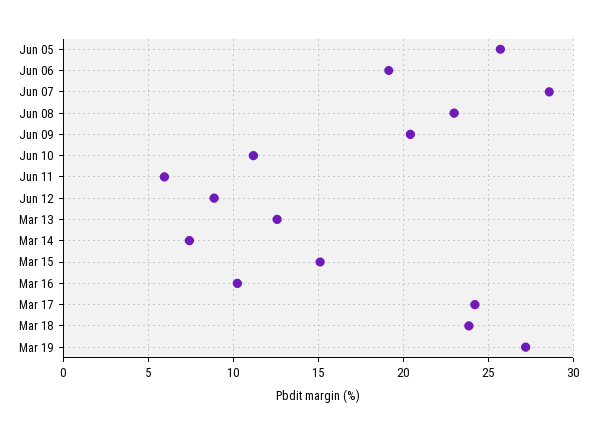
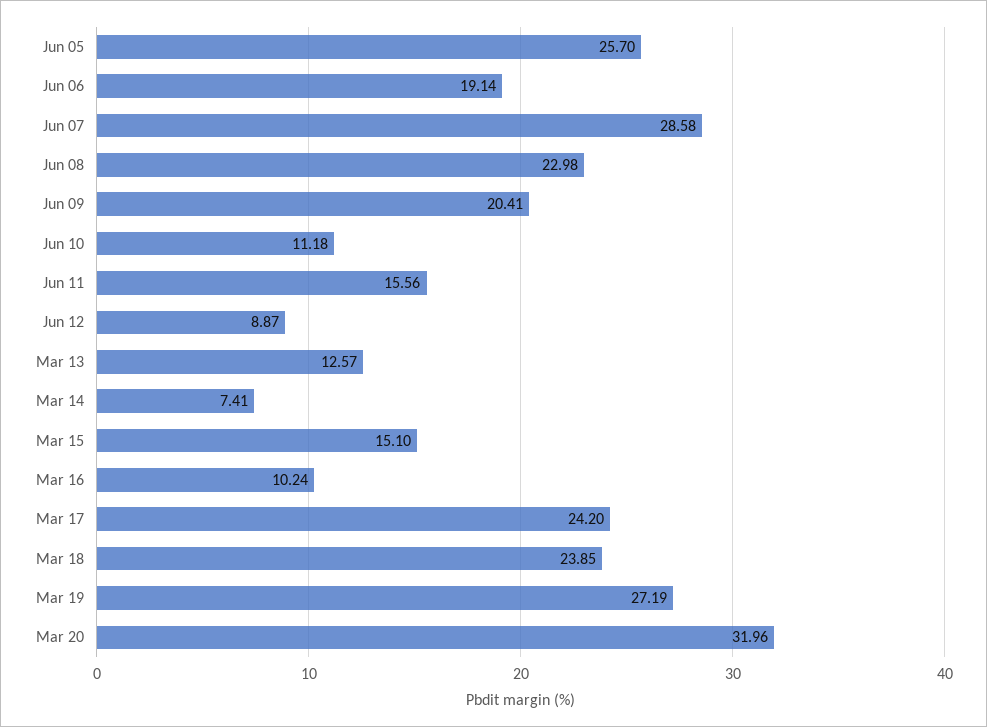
Jun 11: 6 -> 15.56
Mar 20: none -> 31.96

